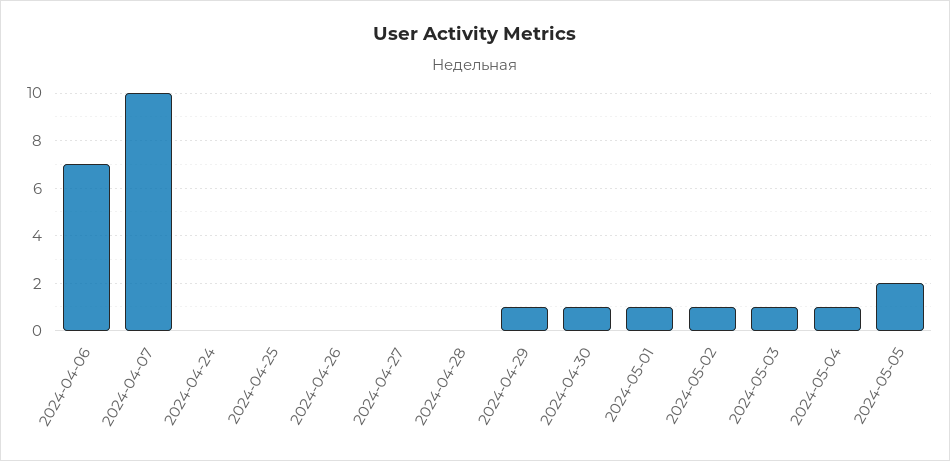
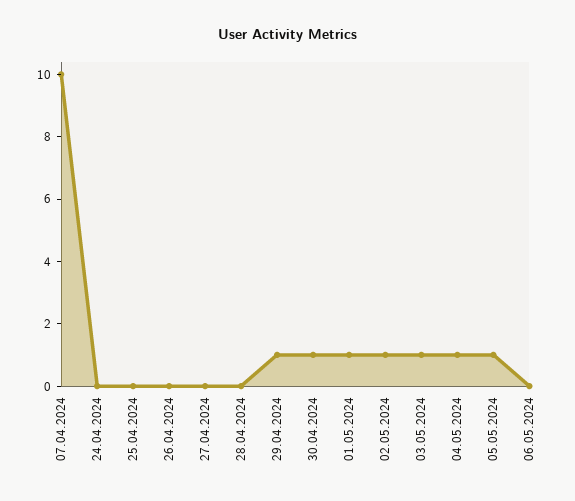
2024-04-06: 7 -> none
2024-05-05: 2 -> 1
06.05.2024: none -> 0

